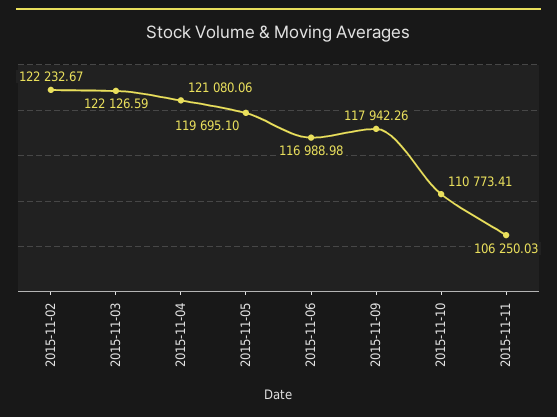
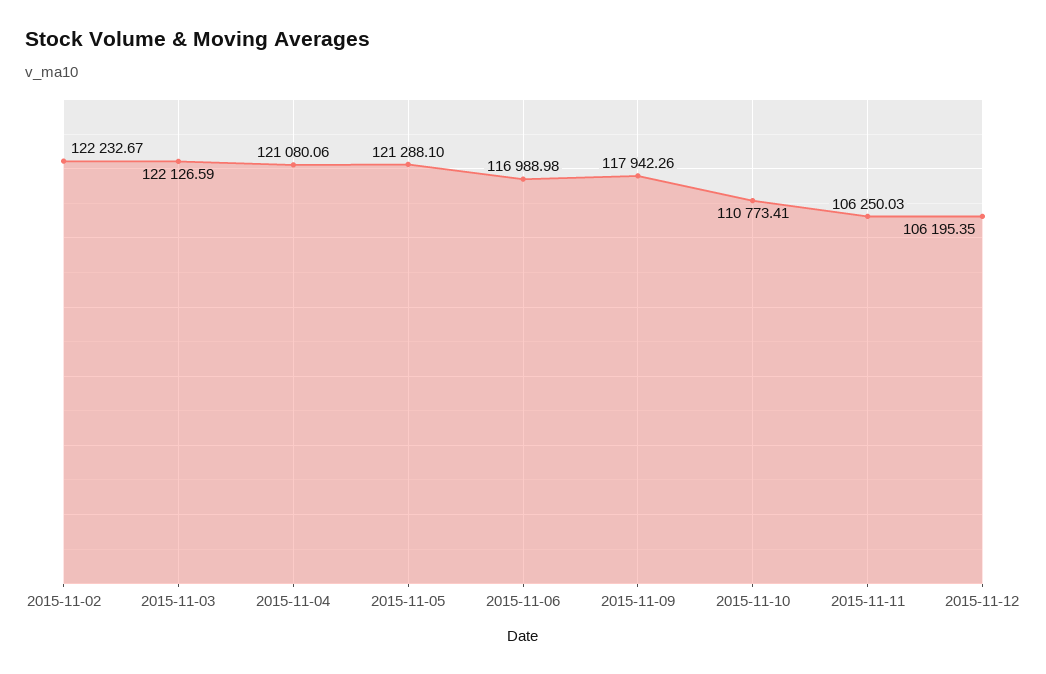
2015-11-05: 119695.1 -> 121288.1
2015-11-12: none -> 106195.35

